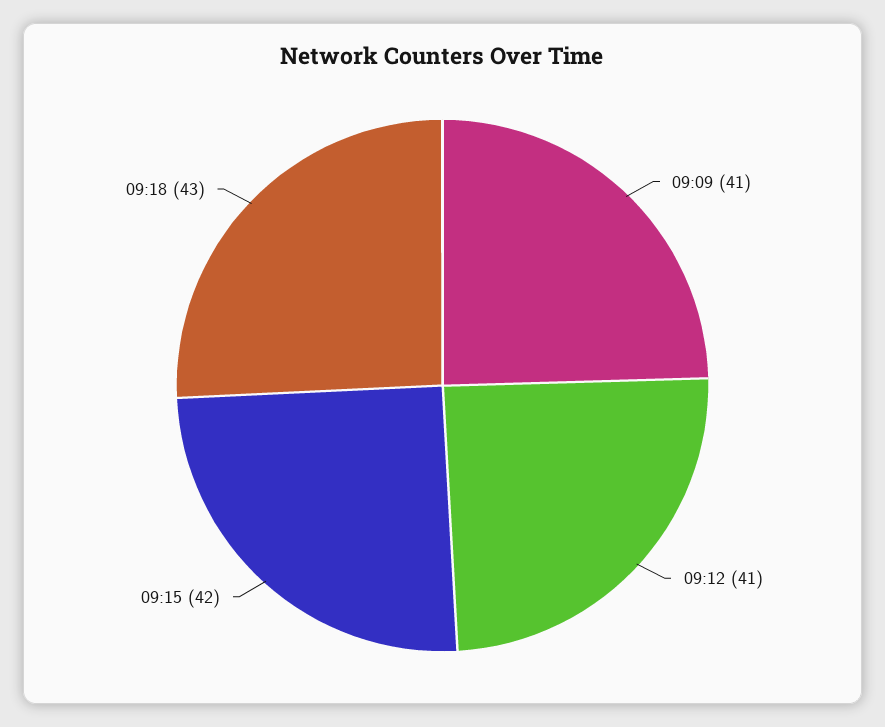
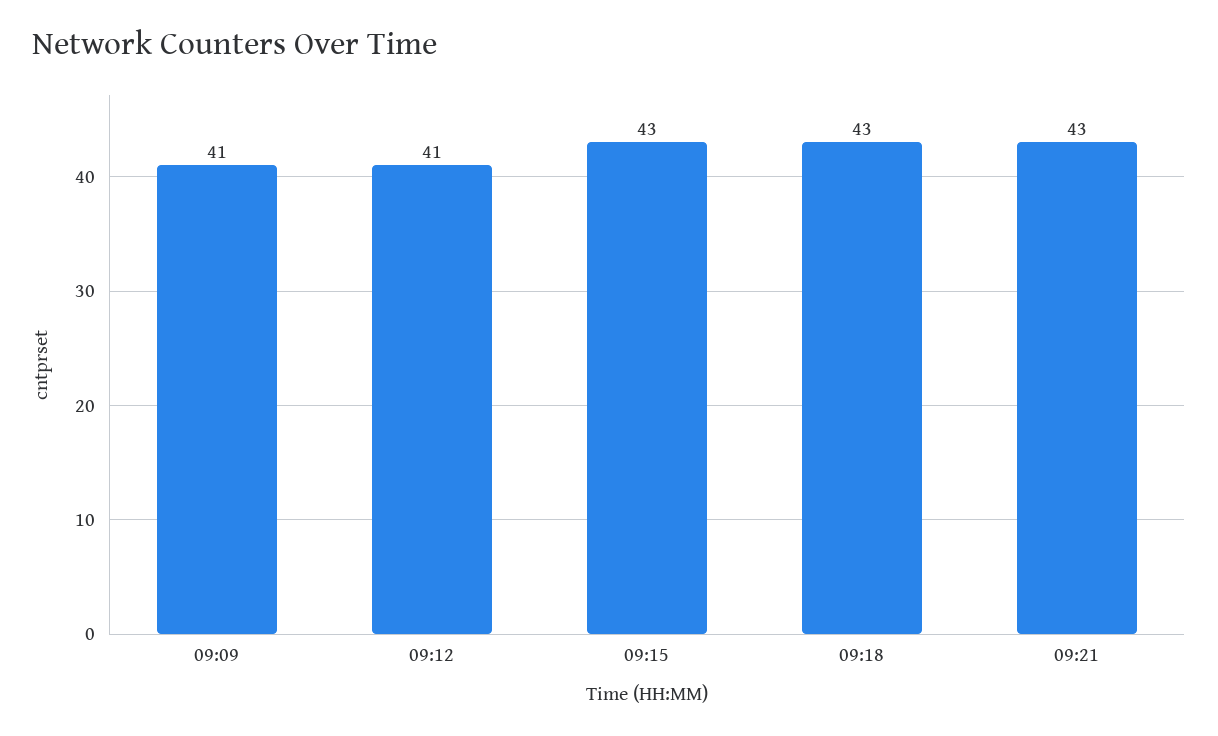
09:15: 42 -> 43
09:21: none -> 43

